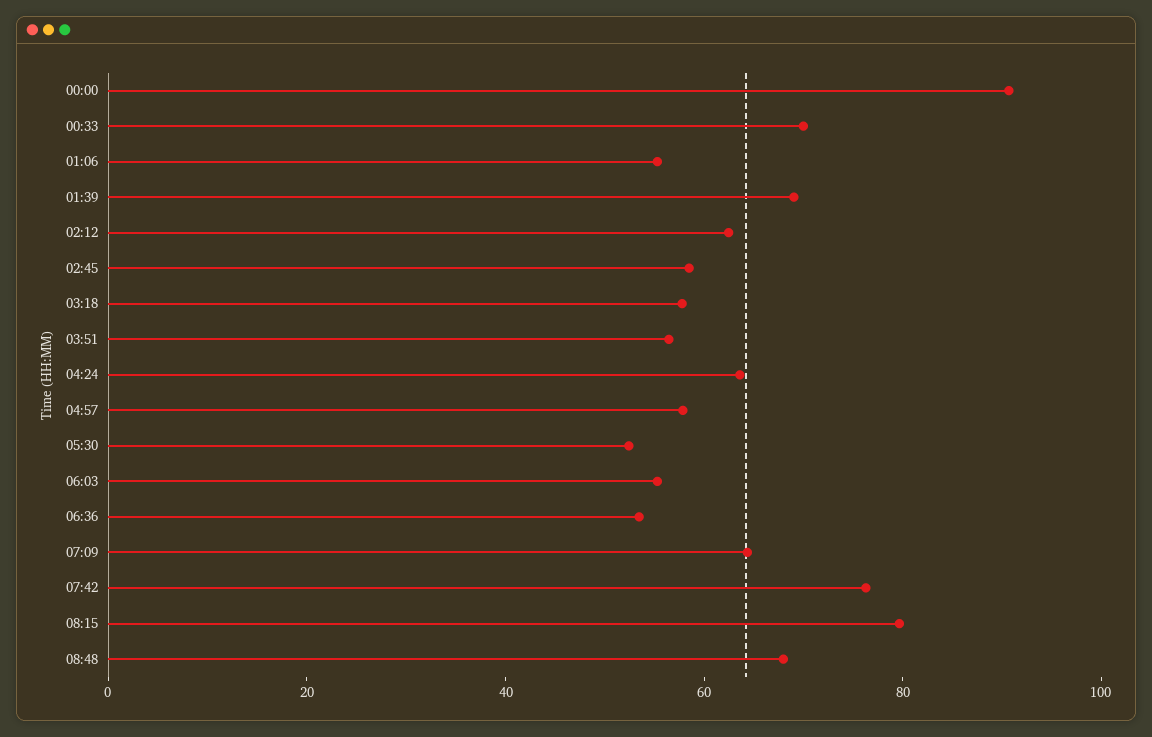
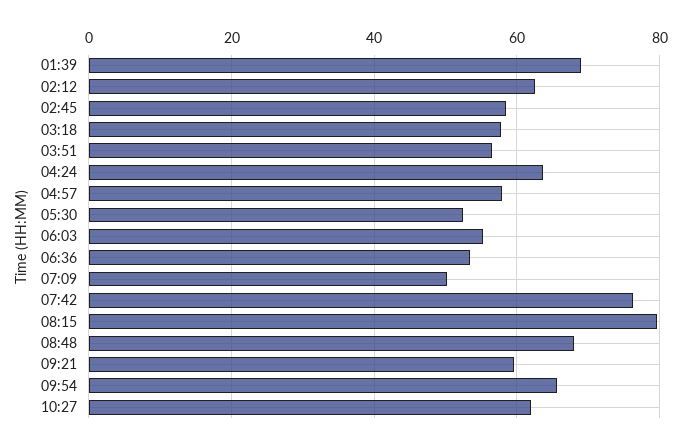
00:00: 90 -> none
00:33: 70 -> none
01:06: 55 -> none
07:09: 65 -> 50
09:21: none -> 60
09:54: none -> 66
10:27: none -> 62

